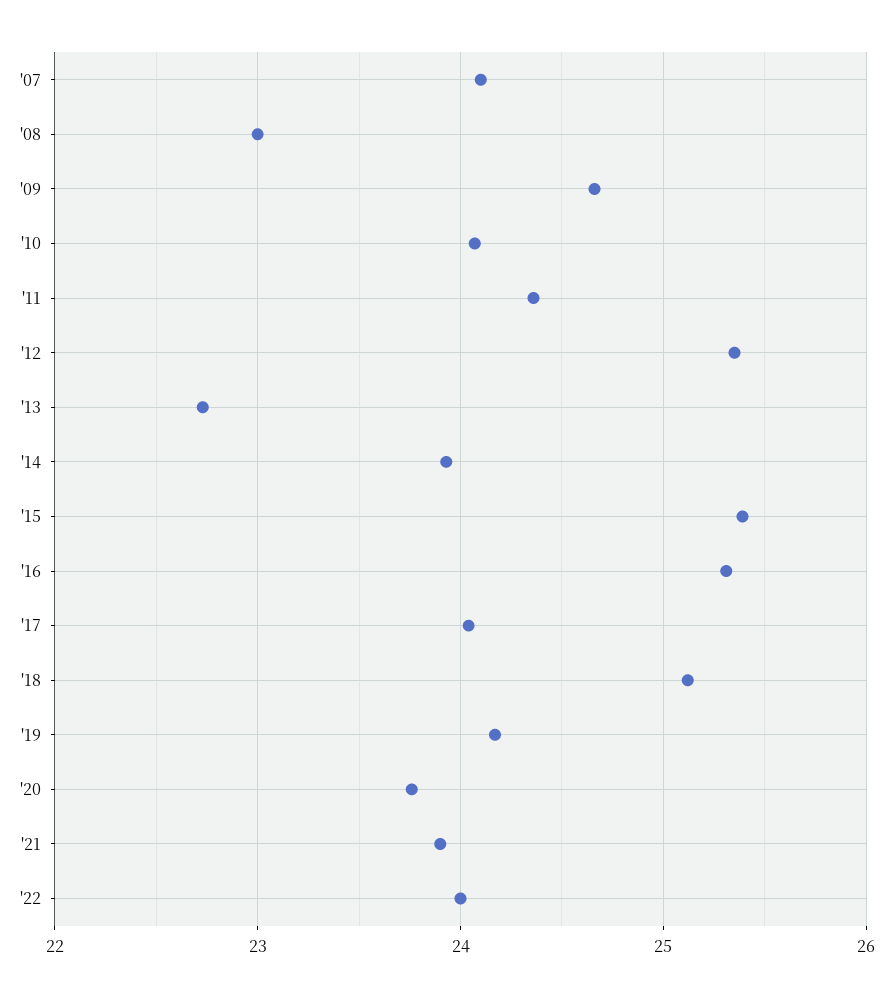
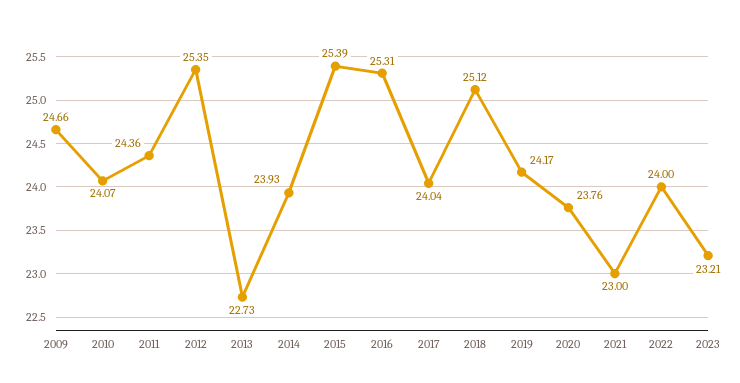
'07: 24.1 -> none
'08: 23 -> none
'21: 23.9 -> 23
2023: none -> 23.21

